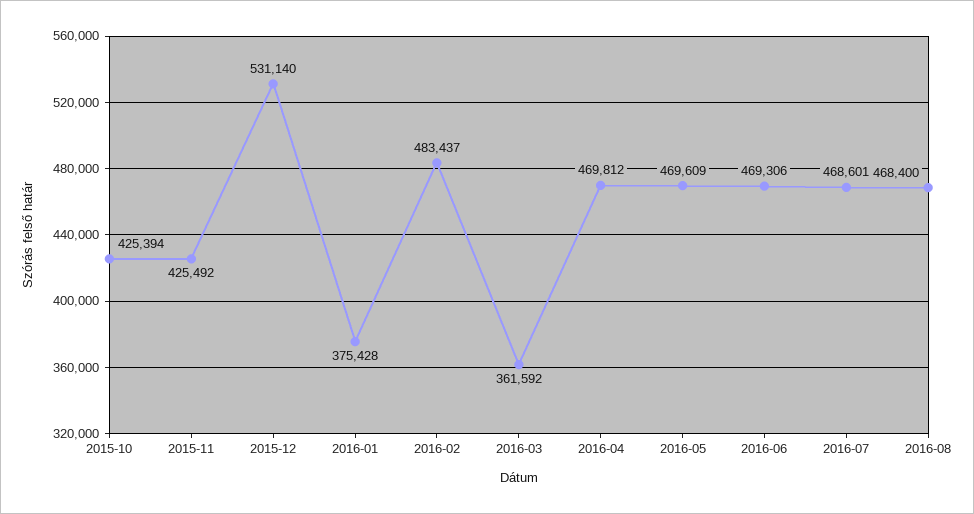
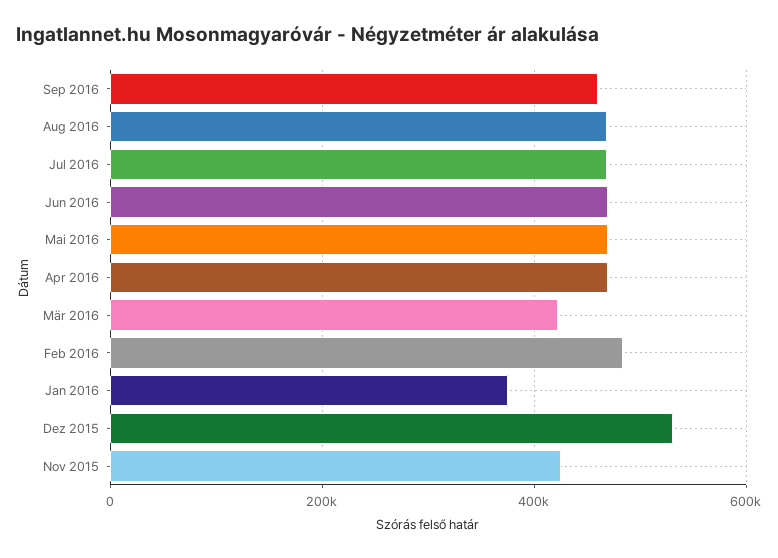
2015-10: 425394 -> none
2016-03: 361592 -> 420000
Sep 2016: none -> 460000

